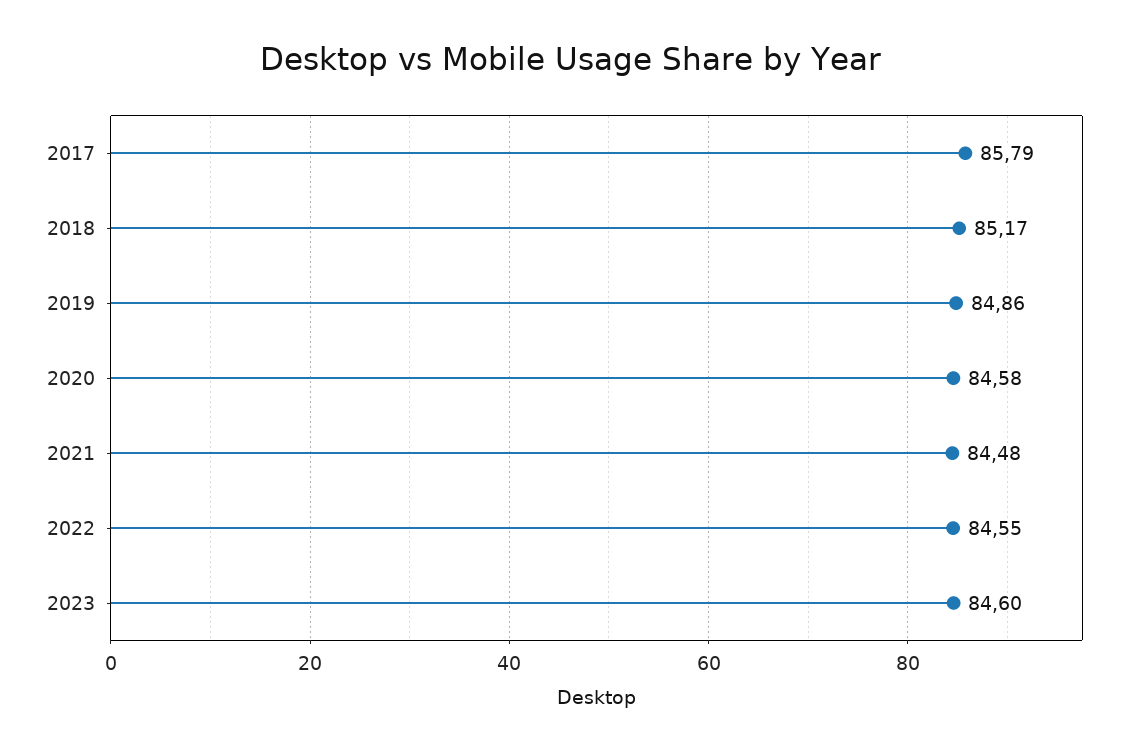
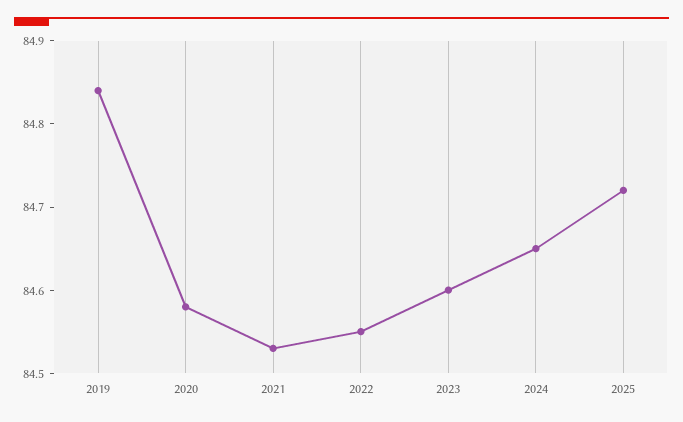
2017: 85.79 -> none
2018: 85.17 -> none
2019: 84.86 -> 84.84
2021: 84.48 -> 84.53
2024: none -> 84.65
2025: none -> 84.72

